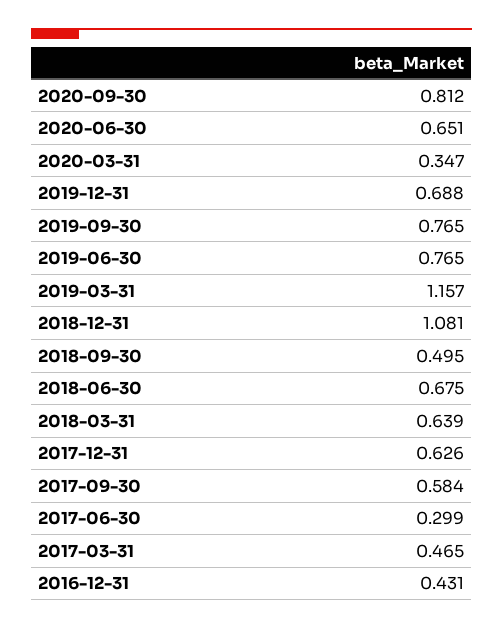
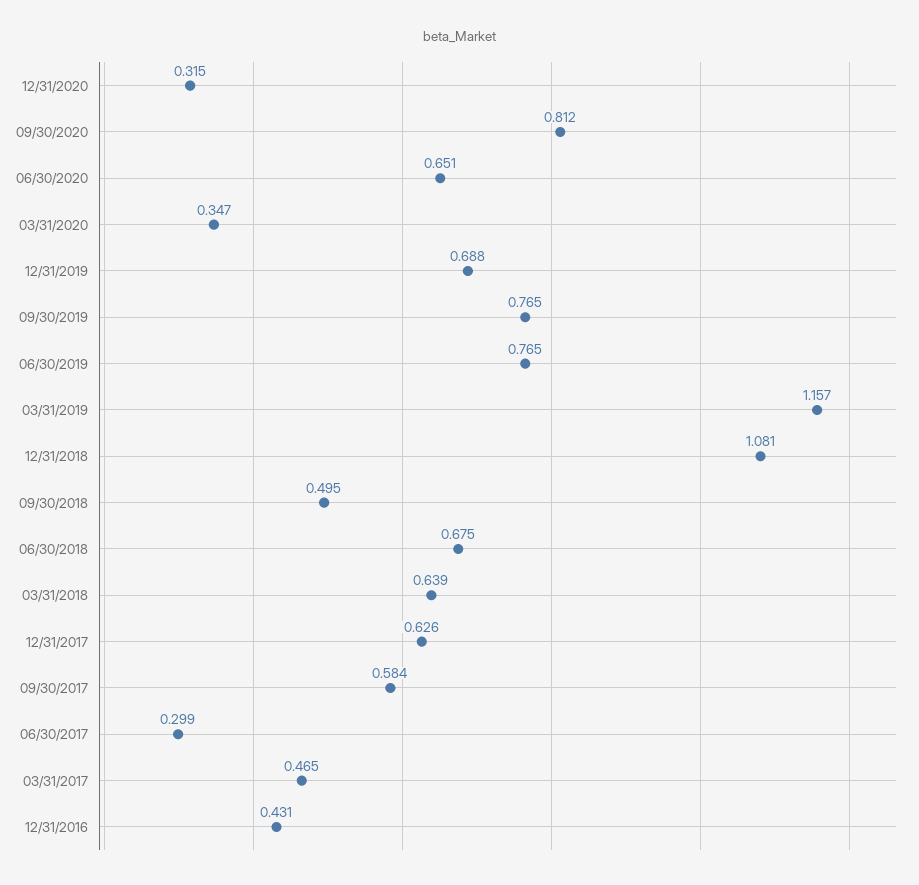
12/31/2020: none -> 0.315

